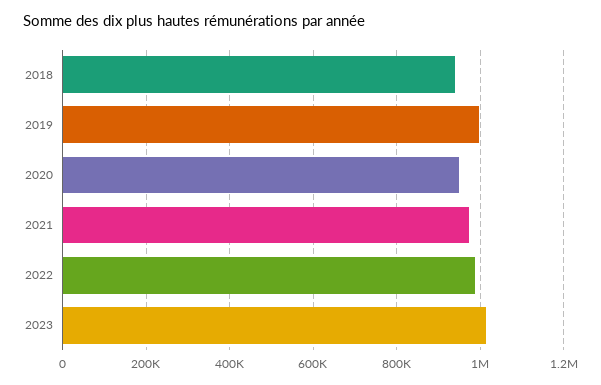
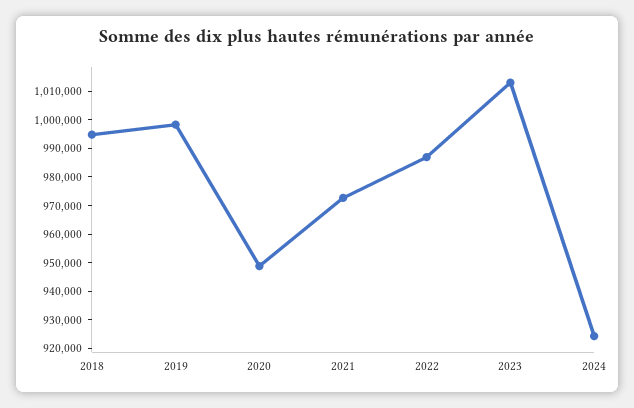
2018: 940000 -> 995000
2024: none -> 925000

